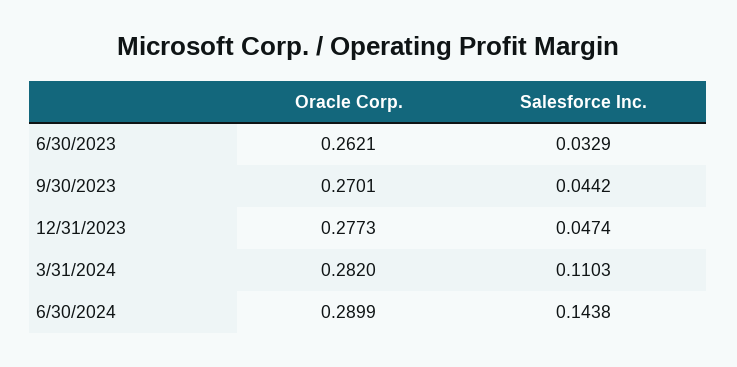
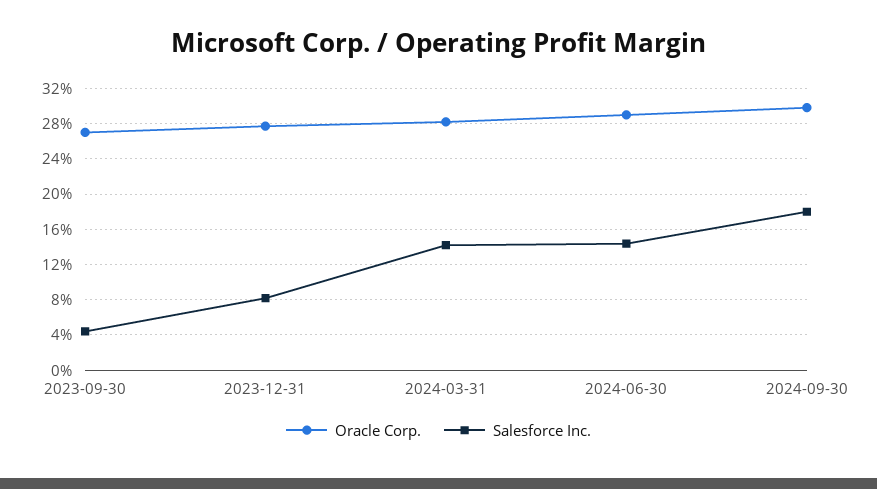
Oracle Corp., 6/30/2023: 0.2621 -> none
Salesforce Inc., 6/30/2023: 0.0329 -> none
Salesforce Inc., 12/31/2023: 0.0474 -> 0.08
Salesforce Inc., 3/31/2024: 0.1103 -> 0.14
Oracle Corp., 2024-09-30: none -> 0.3
Salesforce Inc., 2024-09-30: none -> 0.18

